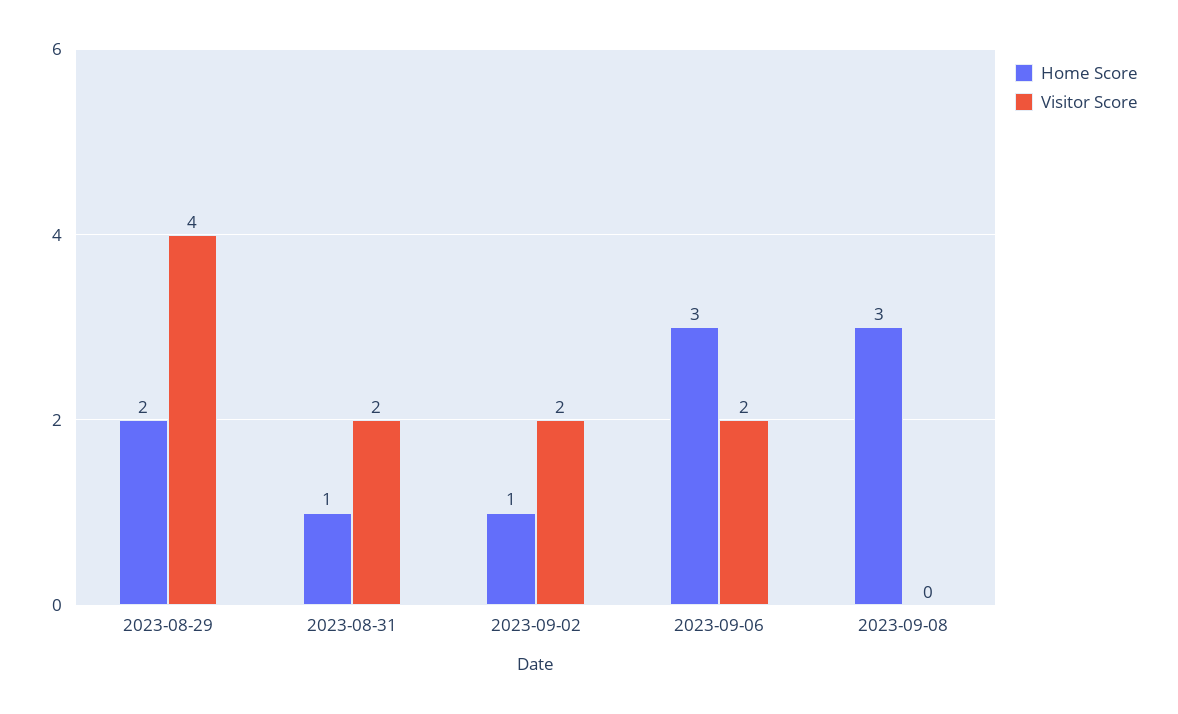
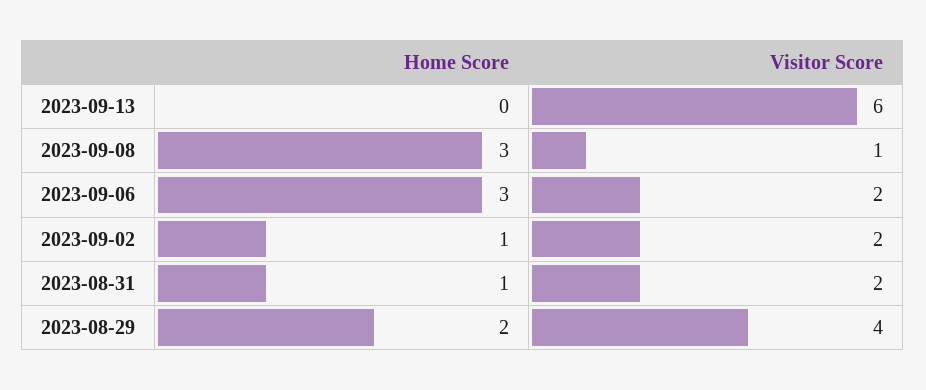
Visitor Score, 2023-09-08: 0 -> 1
Home Score, 2023-09-13: none -> 0
Visitor Score, 2023-09-13: none -> 6

